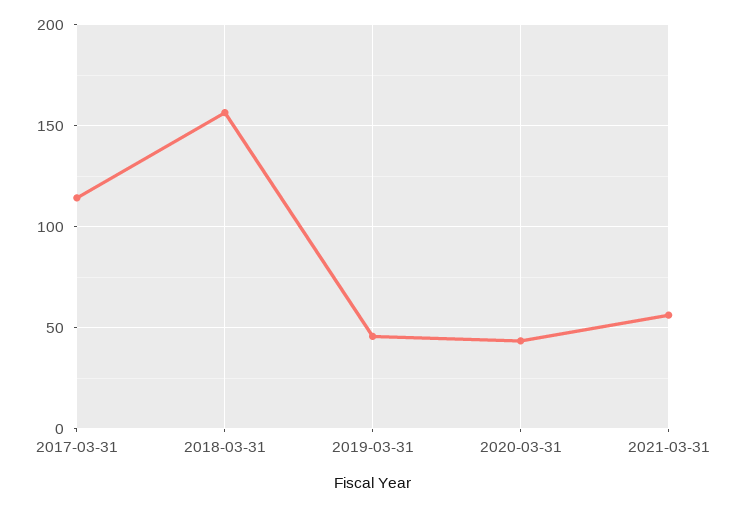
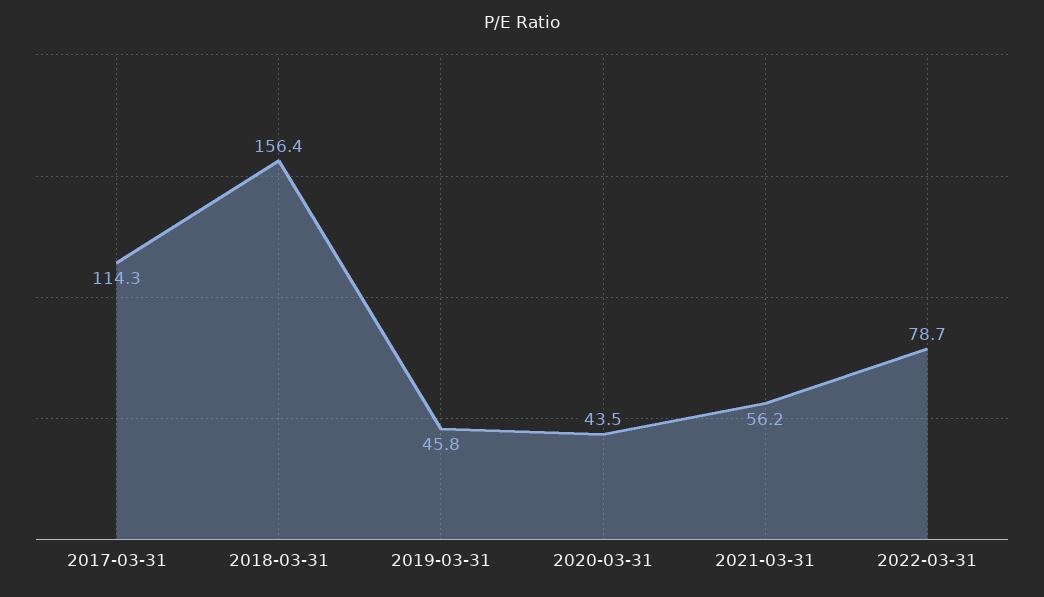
2022-03-31: none -> 78.7

